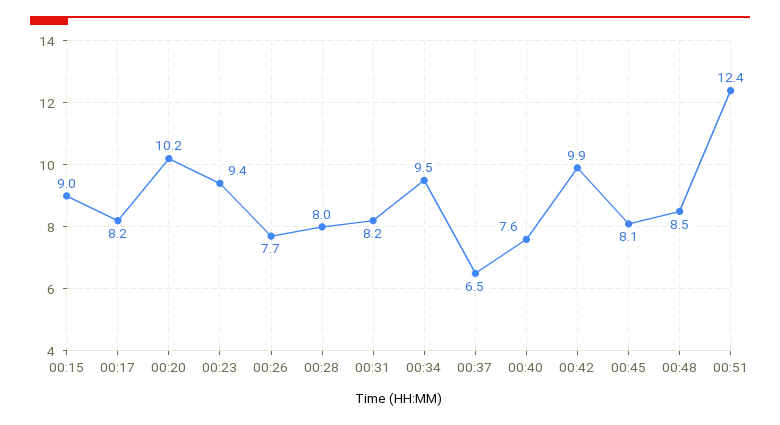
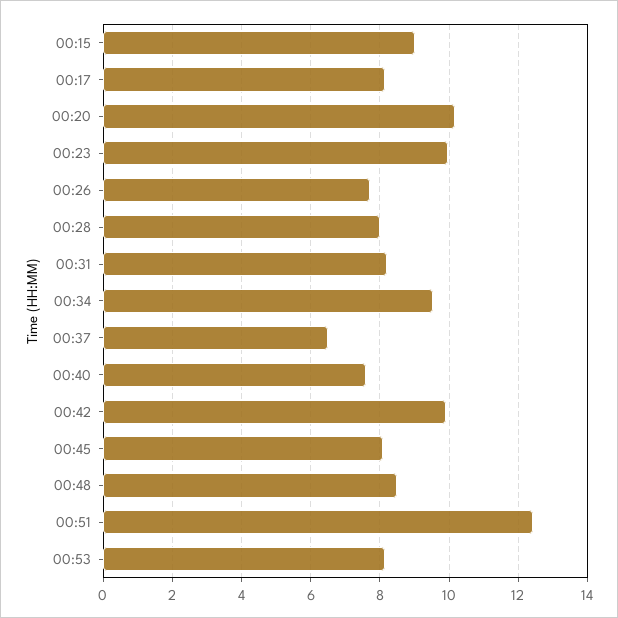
00:23: 9.4 -> 10
00:53: none -> 8.2

